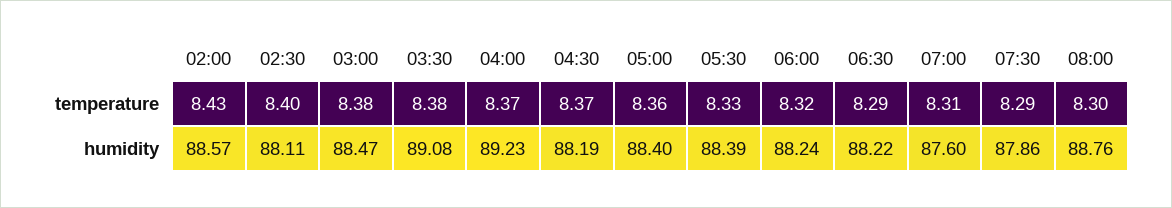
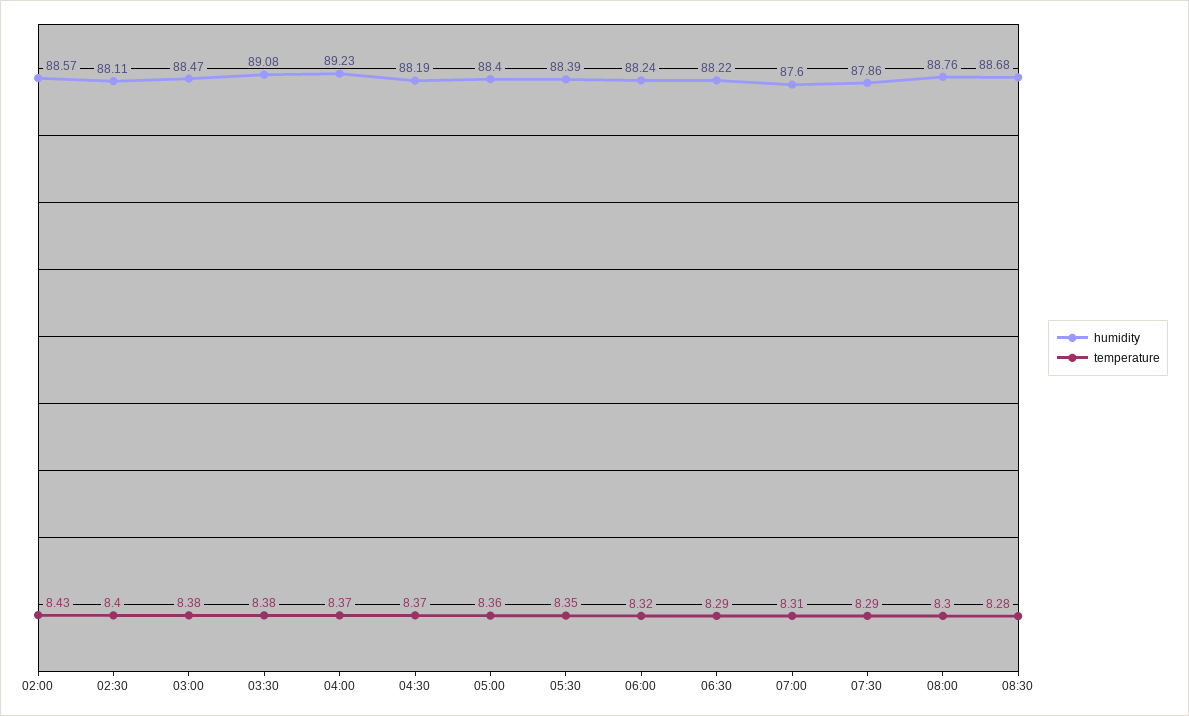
temperature, 05:30: 8.33 -> 8.35
humidity, 08:30: none -> 88.68
temperature, 08:30: none -> 8.28

